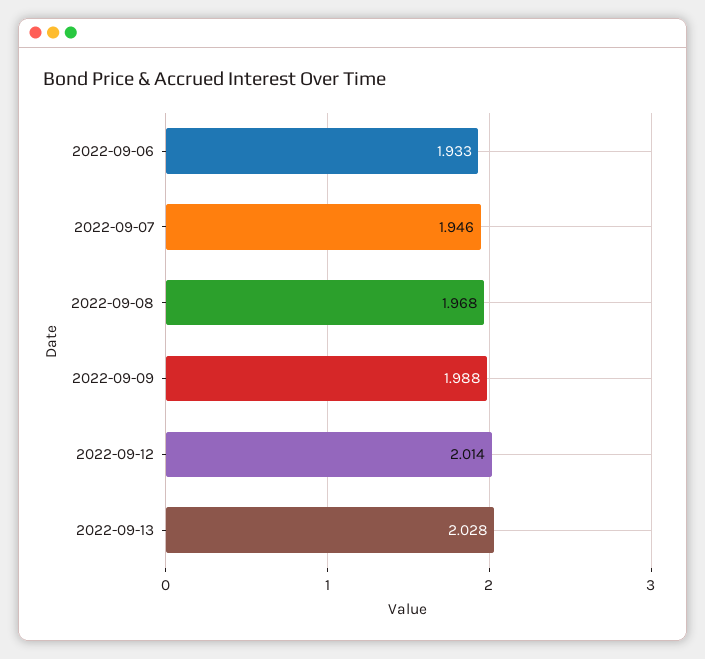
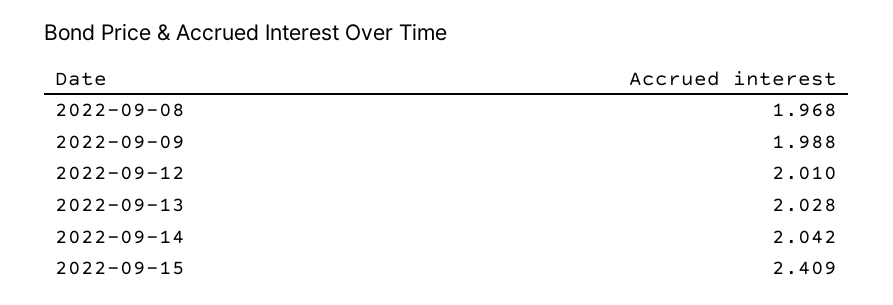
2022-09-06: 1.933 -> none
2022-09-07: 1.946 -> none
2022-09-12: 2.014 -> 2.01
2022-09-14: none -> 2.042
2022-09-15: none -> 2.409

